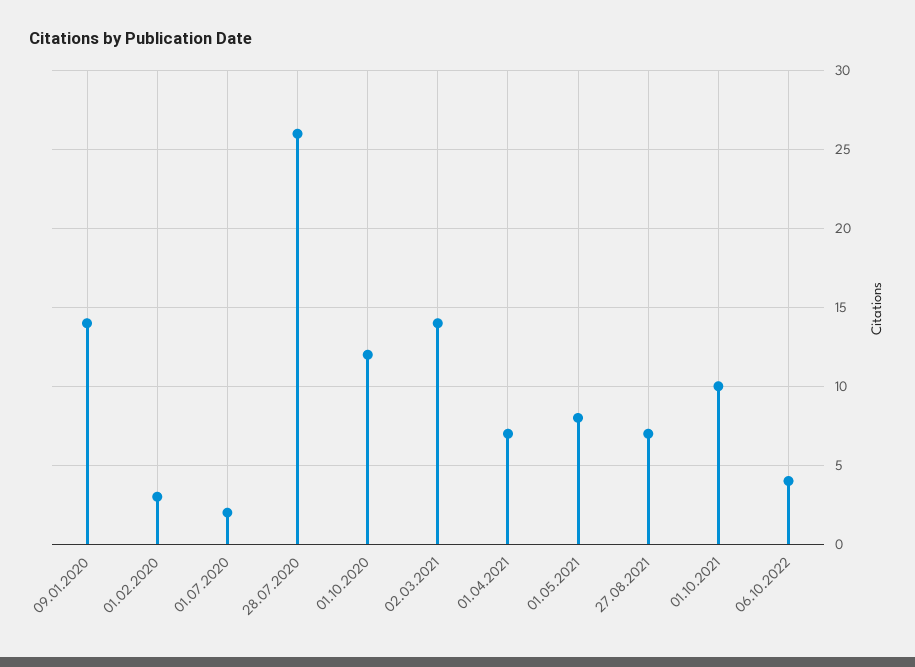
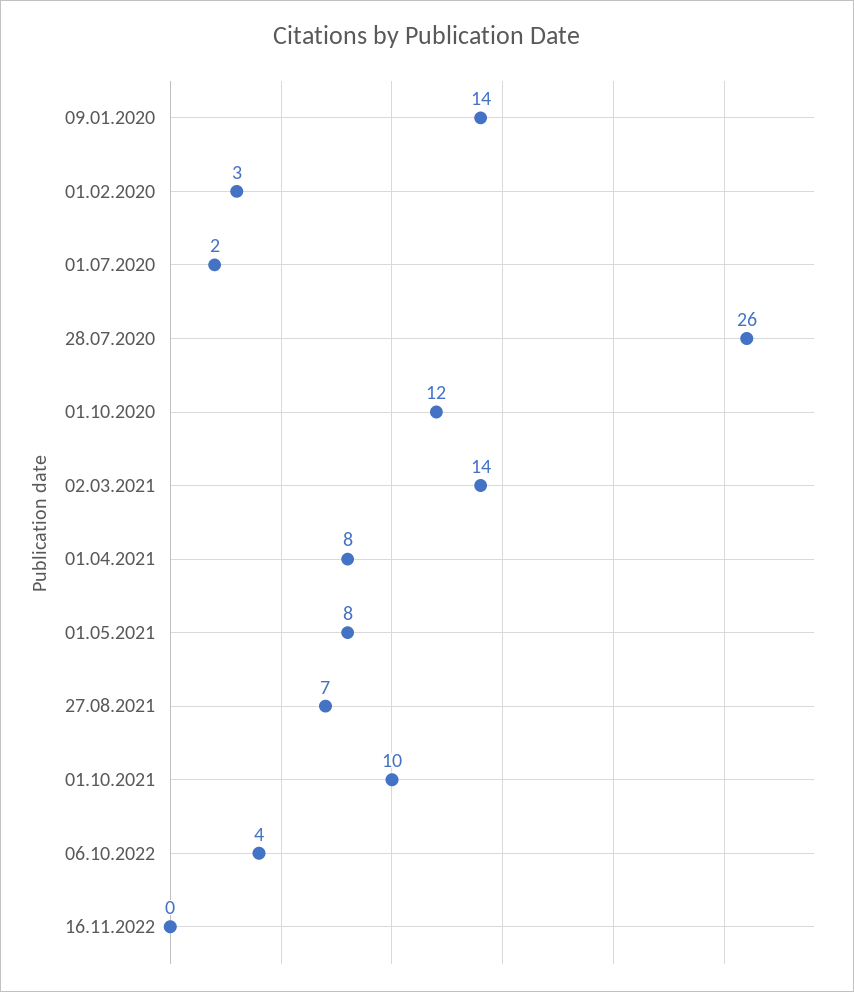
01.04.2021: 7 -> 8
16.11.2022: none -> 0

